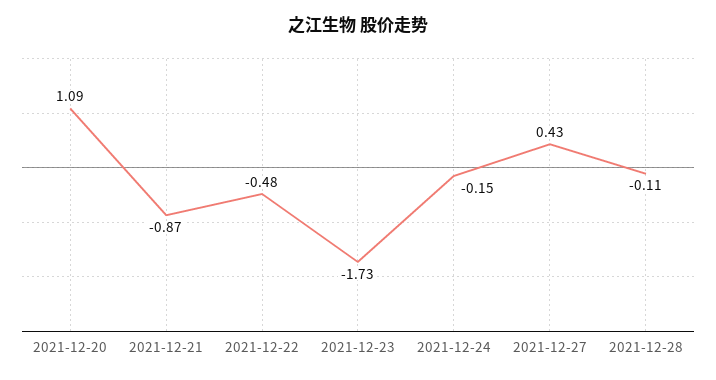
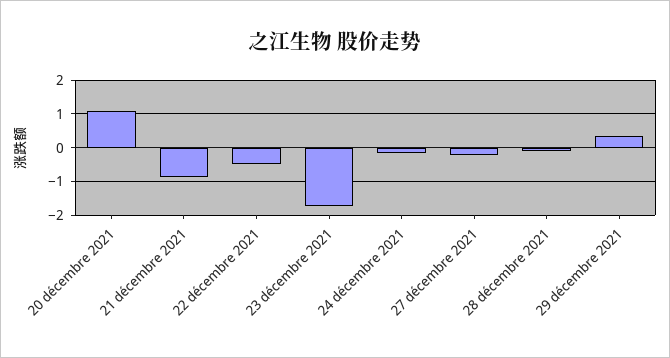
2021-12-27: 0.43 -> -0.2
29 décembre 2021: none -> 0.4

